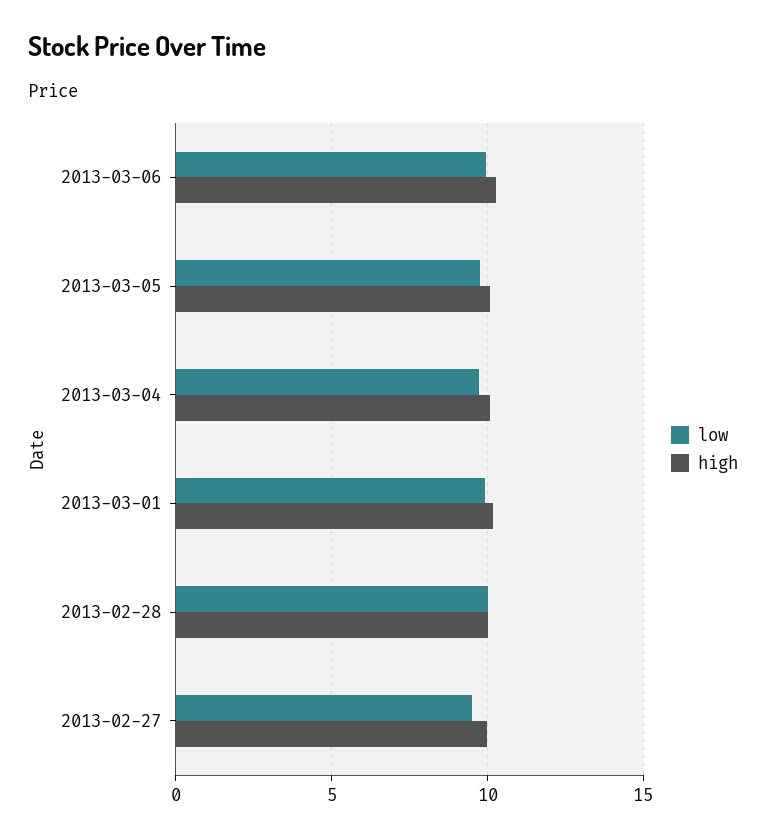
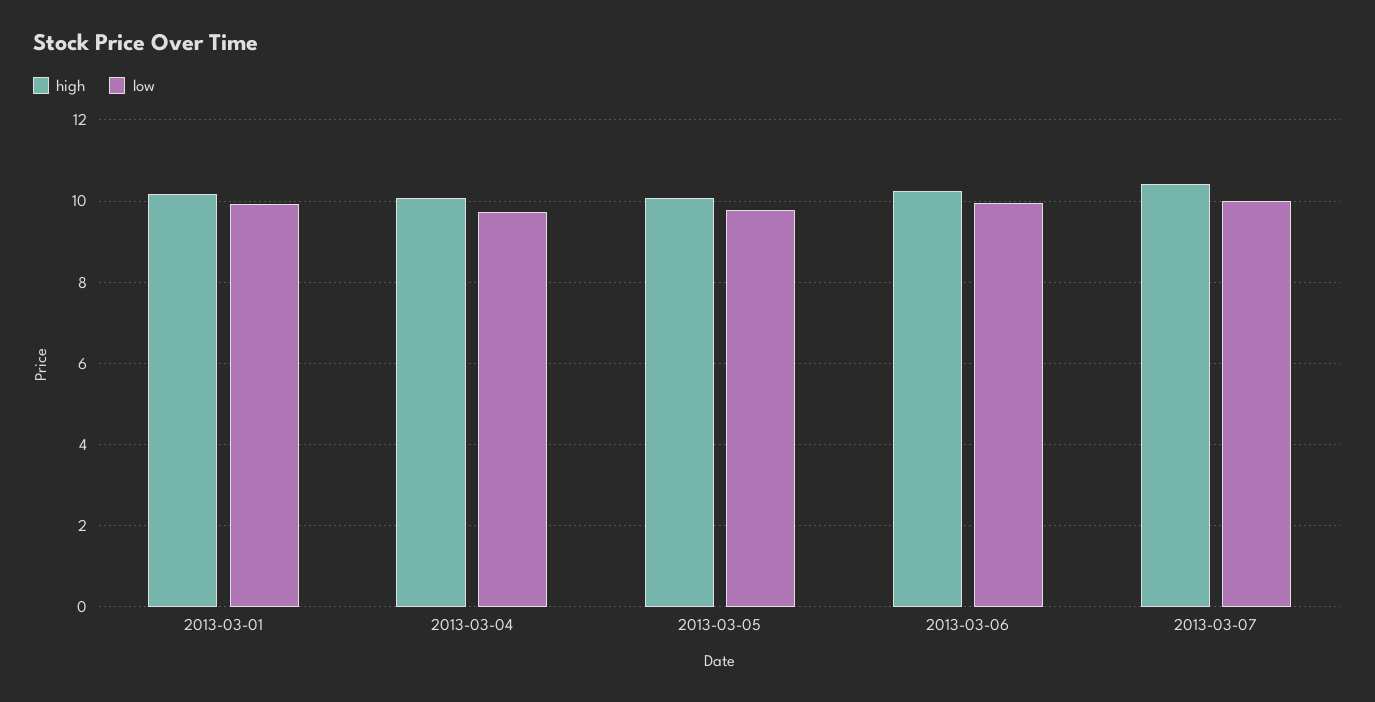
low, 2013-02-28: 10 -> none
high, 2013-02-28: 10 -> none
low, 2013-02-27: 9.5 -> none
high, 2013-02-27: 10 -> none
high, 2013-03-07: none -> 10.4
low, 2013-03-07: none -> 10

